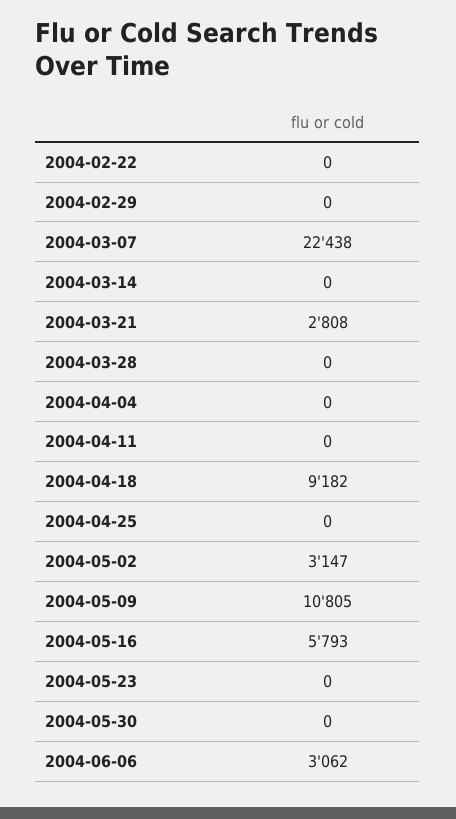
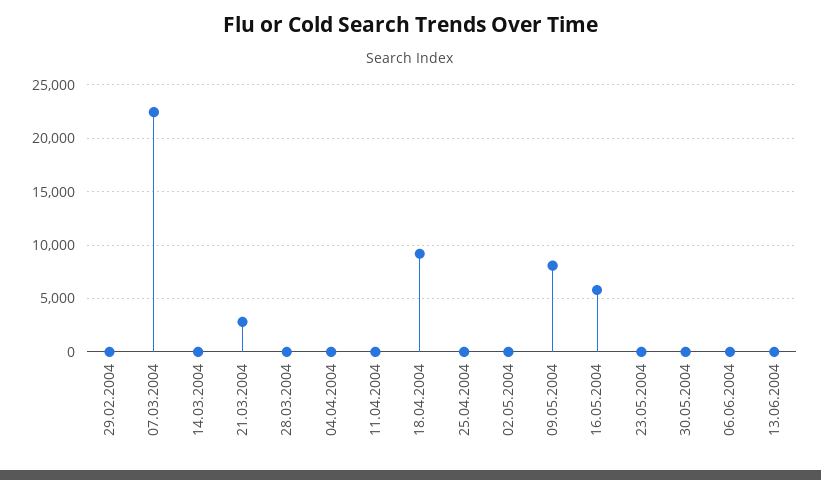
2004-02-22: 0 -> none
2004-05-02: 3147 -> 0
2004-05-09: 10805 -> 8000
2004-06-06: 3062 -> 0
13.06.2004: none -> 0

